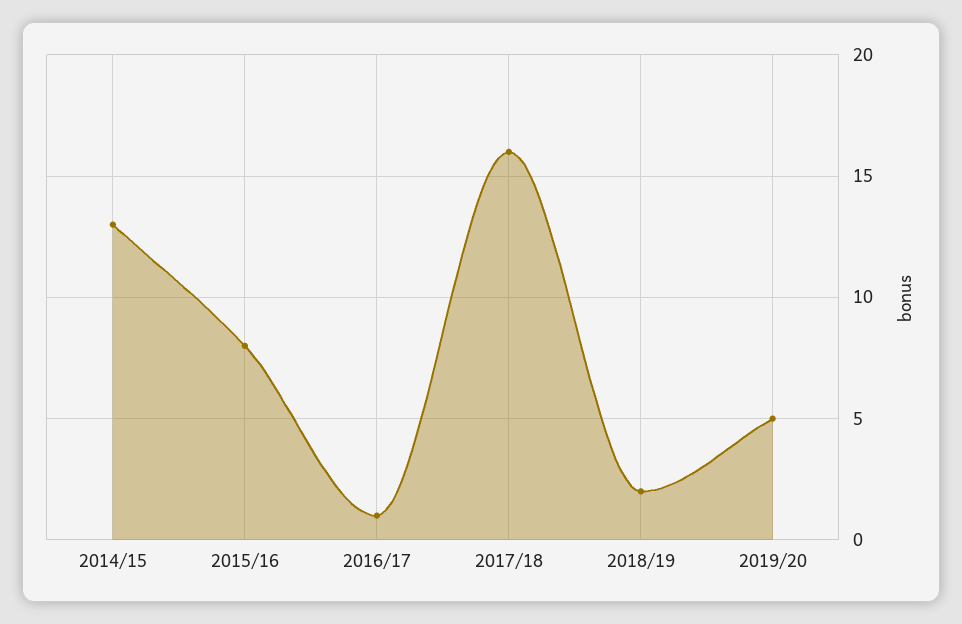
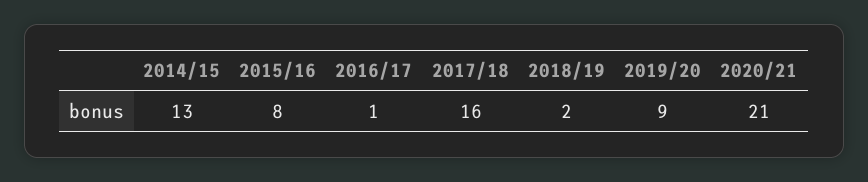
2019/20: 5 -> 9
2020/21: none -> 21

